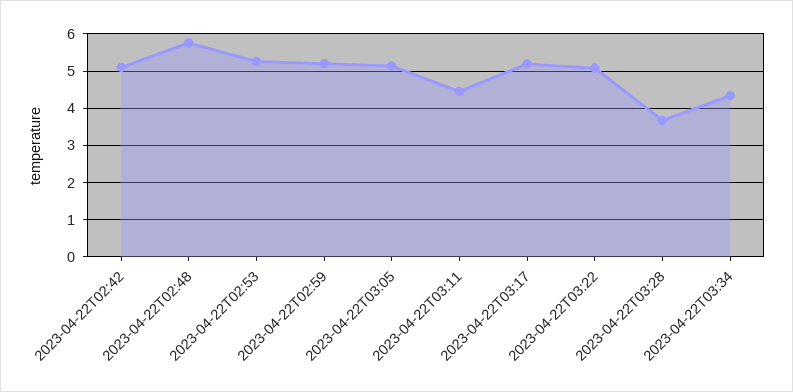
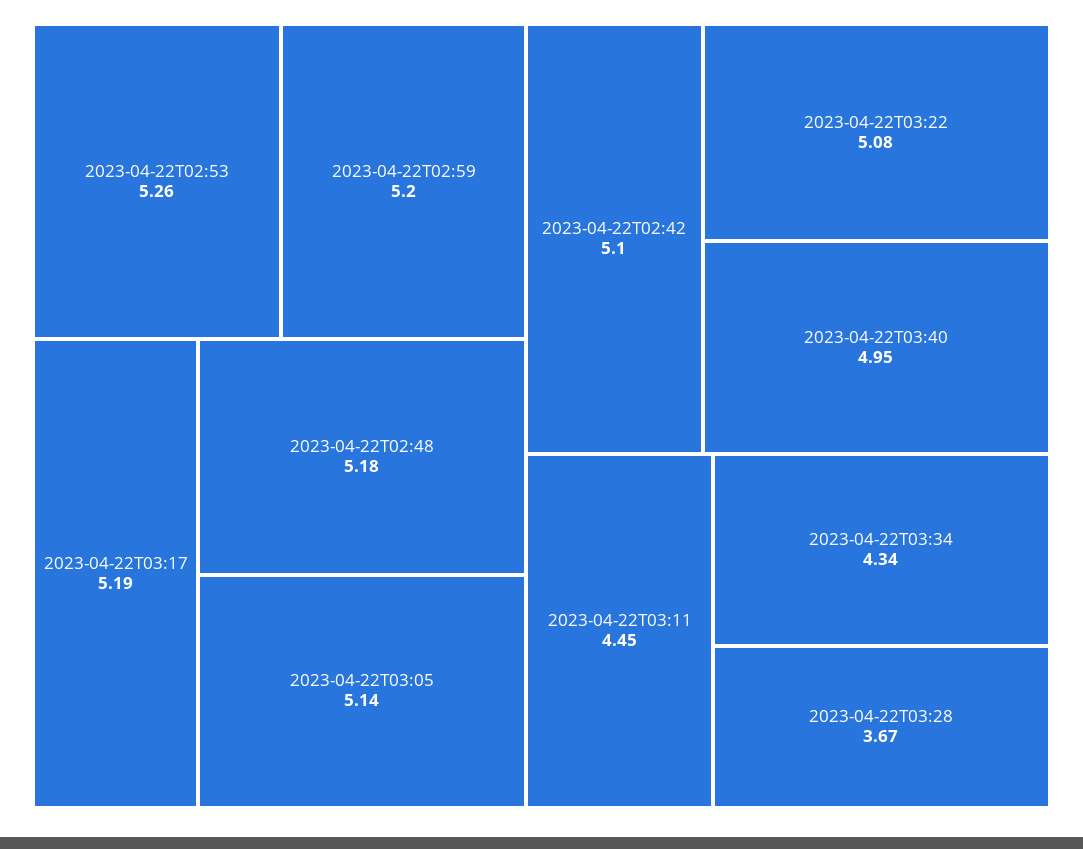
2023-04-22T02:48: 5.8 -> 5.18
2023-04-22T03:40: none -> 4.95

